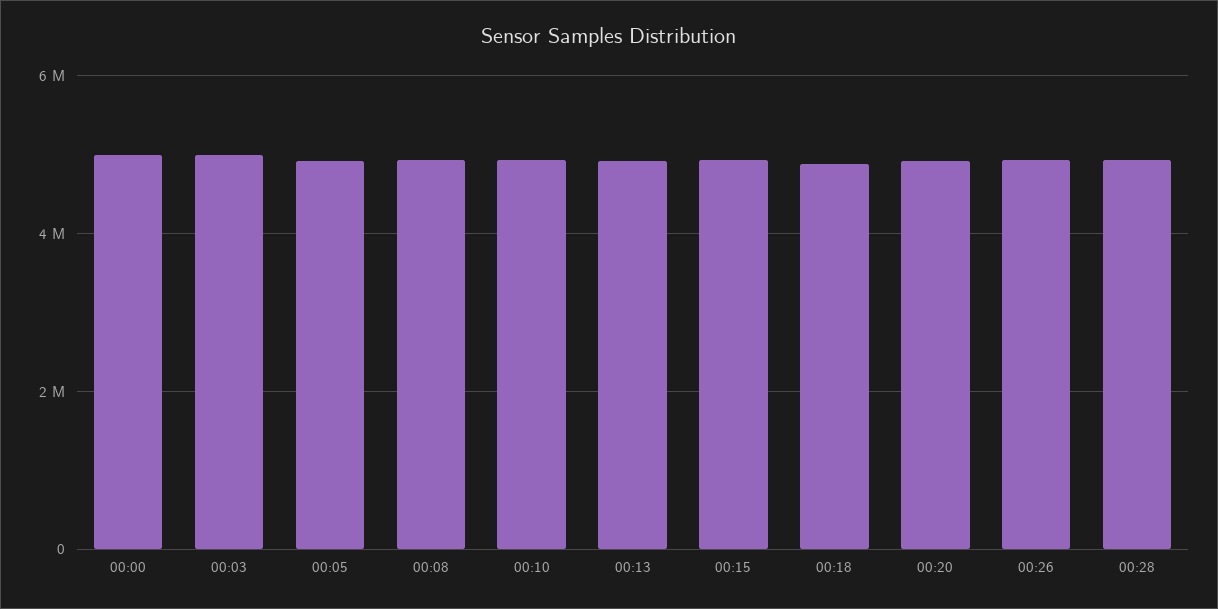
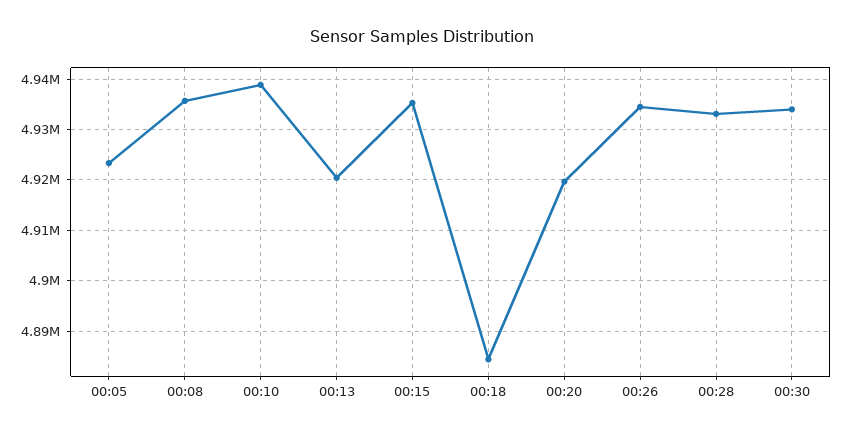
00:00: 5000000 -> none
00:03: 5000000 -> none
00:30: none -> 4934000

